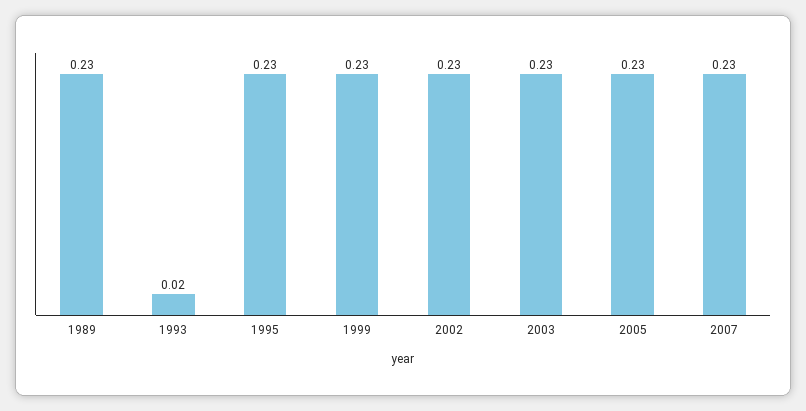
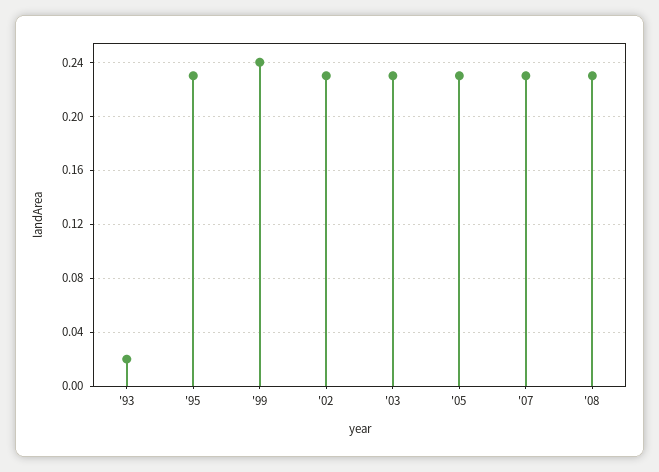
1989: 0.23 -> none
1999: 0.23 -> 0.24
'08: none -> 0.23

